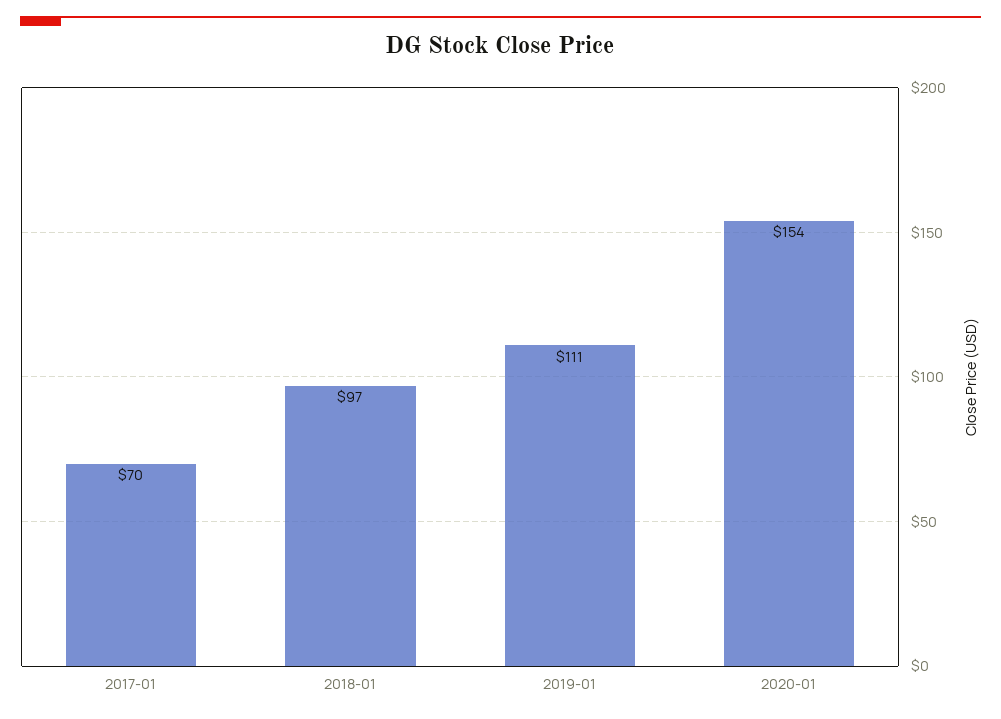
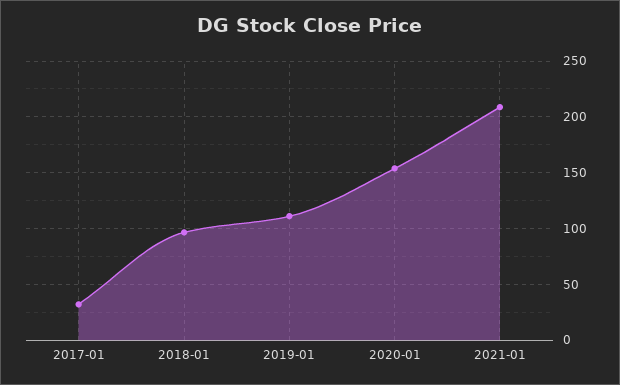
2017-01: 70 -> 30
2021-01: none -> 210

